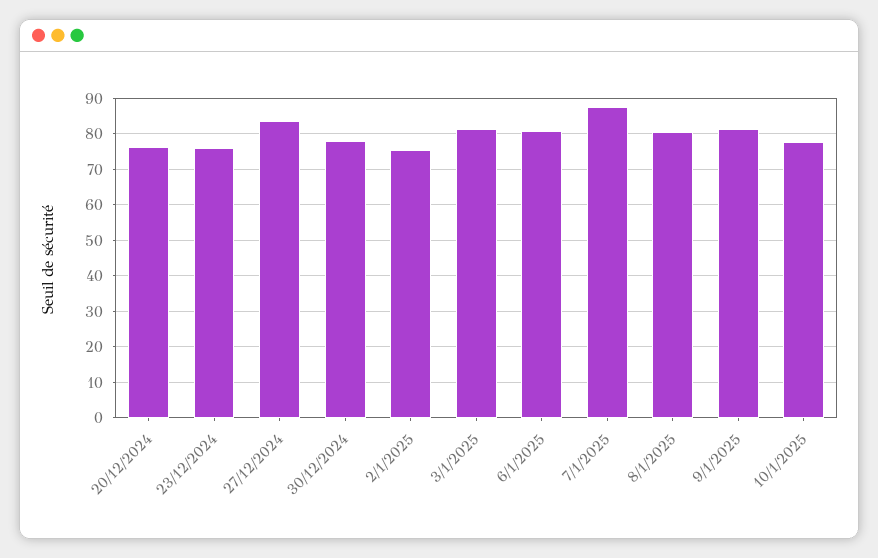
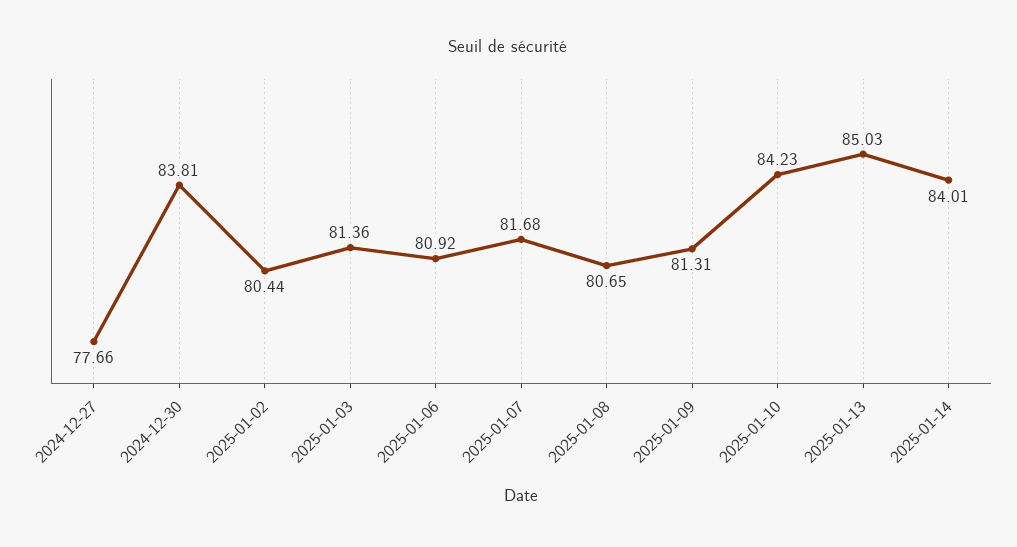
20/12/2024: 76 -> none
23/12/2024: 76 -> none
27/12/2024: 84 -> 77.66
30/12/2024: 78 -> 83.81
2/1/2025: 76 -> 80.44
7/1/2025: 88 -> 81.68
10/1/2025: 78 -> 84.23
2025-01-13: none -> 85.03
2025-01-14: none -> 84.01

